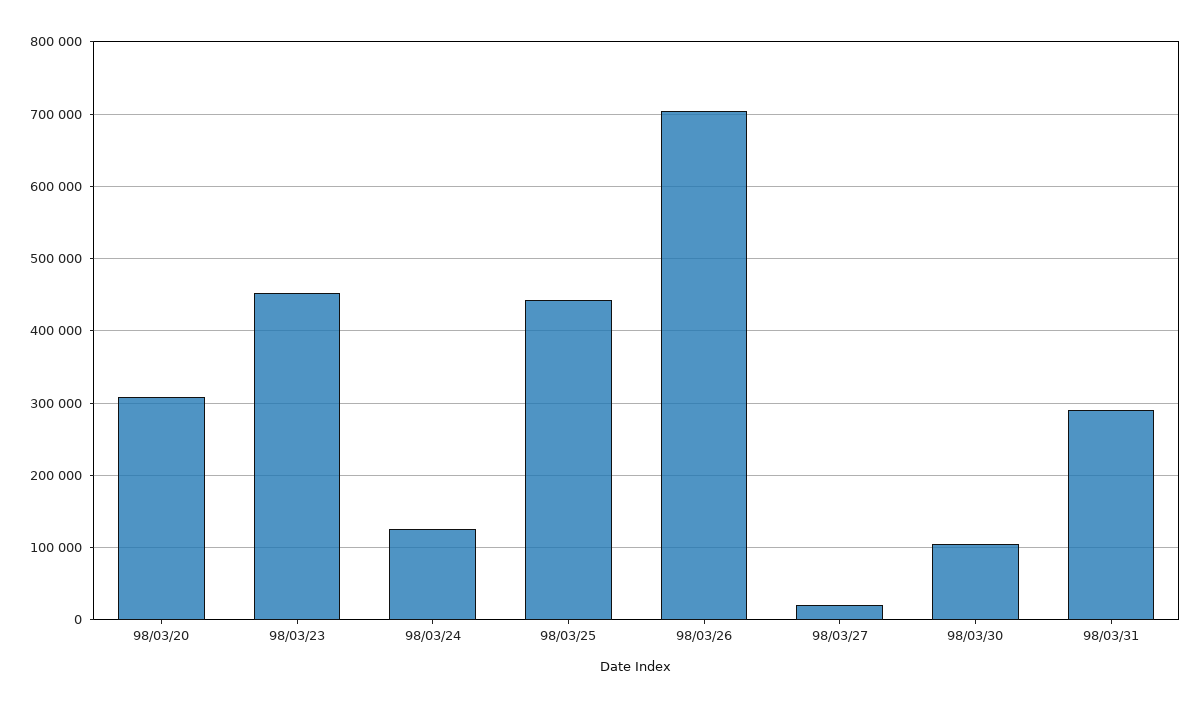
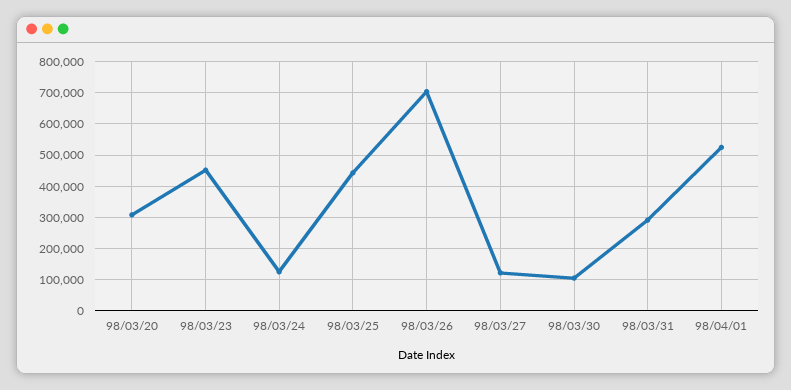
98/03/27: 20000 -> 120000
98/04/01: none -> 520000

